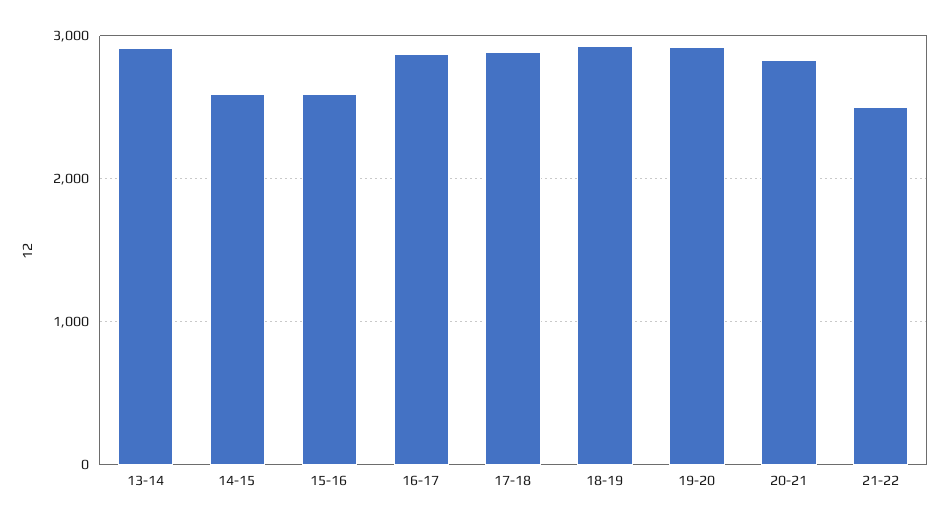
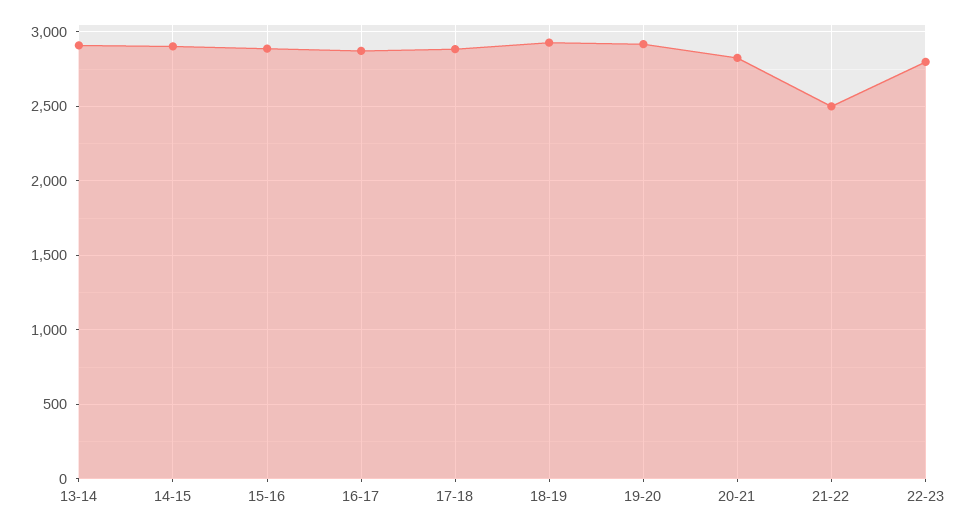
14-15: 2600 -> 2900
15-16: 2600 -> 2900
22-23: none -> 2800

